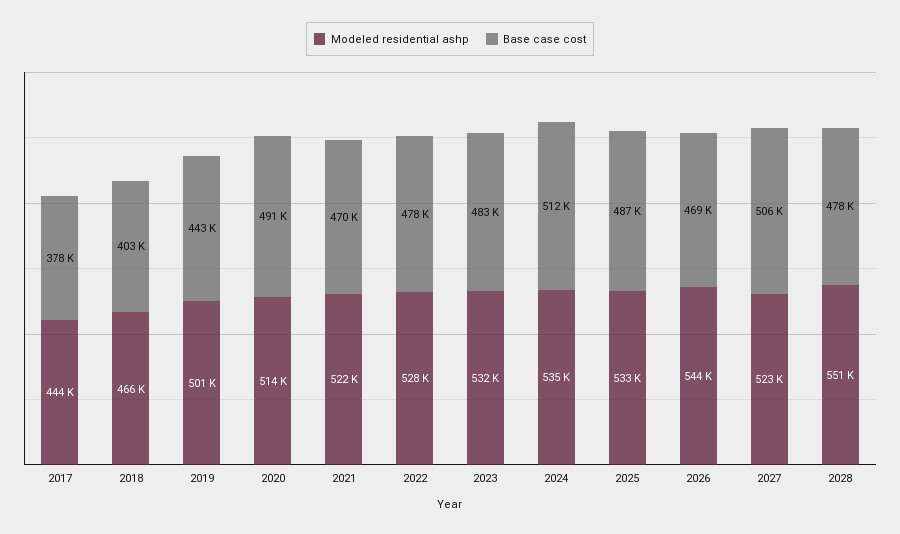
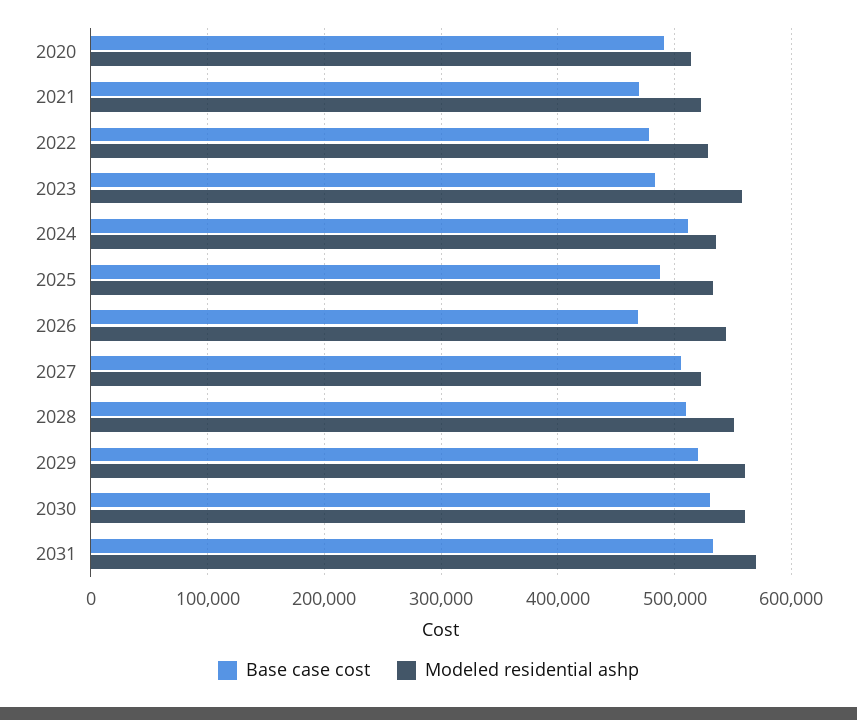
Modeled residential ashp, 2017: 444000 -> none
Base case cost, 2017: 378000 -> none
Modeled residential ashp, 2018: 466000 -> none
Base case cost, 2018: 403000 -> none
Modeled residential ashp, 2019: 501000 -> none
Base case cost, 2019: 443000 -> none
Modeled residential ashp, 2023: 532000 -> 560000
Base case cost, 2028: 478000 -> 510000
Base case cost, 2029: none -> 520000
Modeled residential ashp, 2029: none -> 560000
Base case cost, 2030: none -> 530000
Modeled residential ashp, 2030: none -> 560000
Base case cost, 2031: none -> 530000
Modeled residential ashp, 2031: none -> 570000

